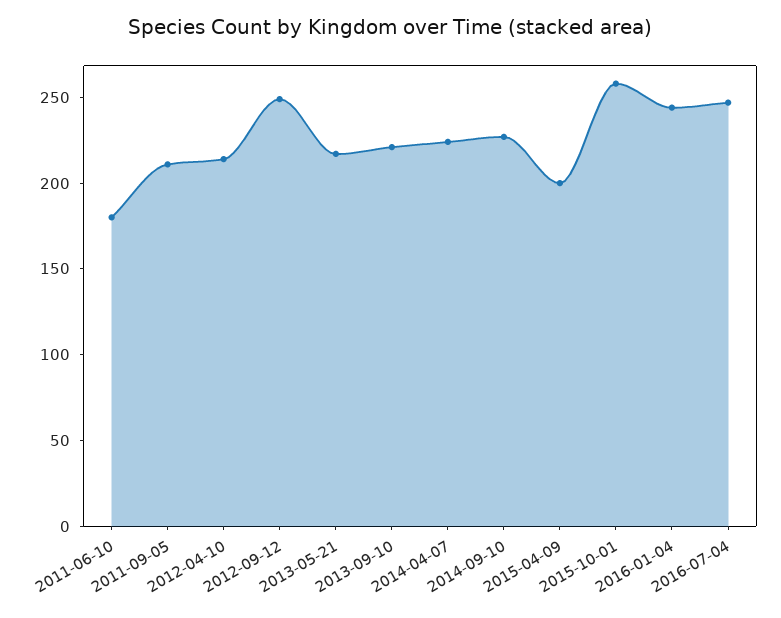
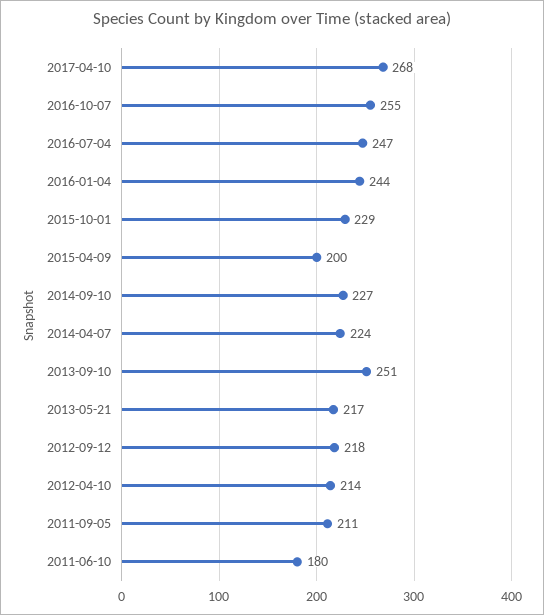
2012-09-12: 250 -> 218
2013-09-10: 220 -> 251
2015-10-01: 260 -> 229
2017-04-10: none -> 268
2016-10-07: none -> 255

